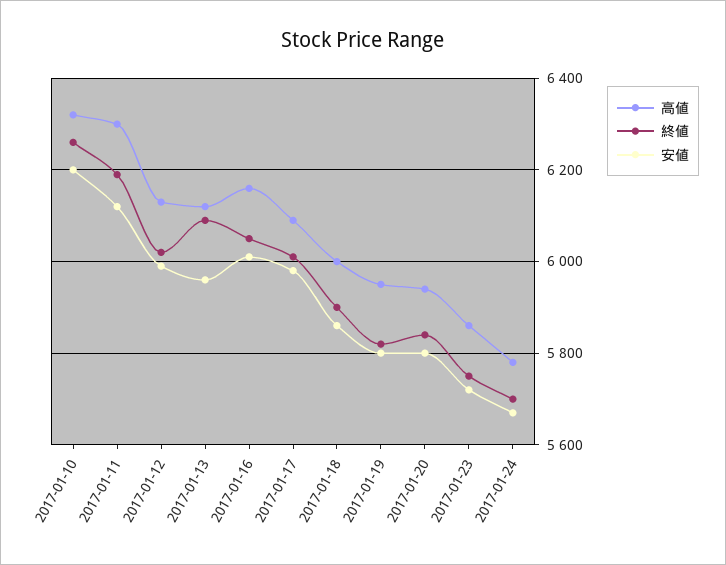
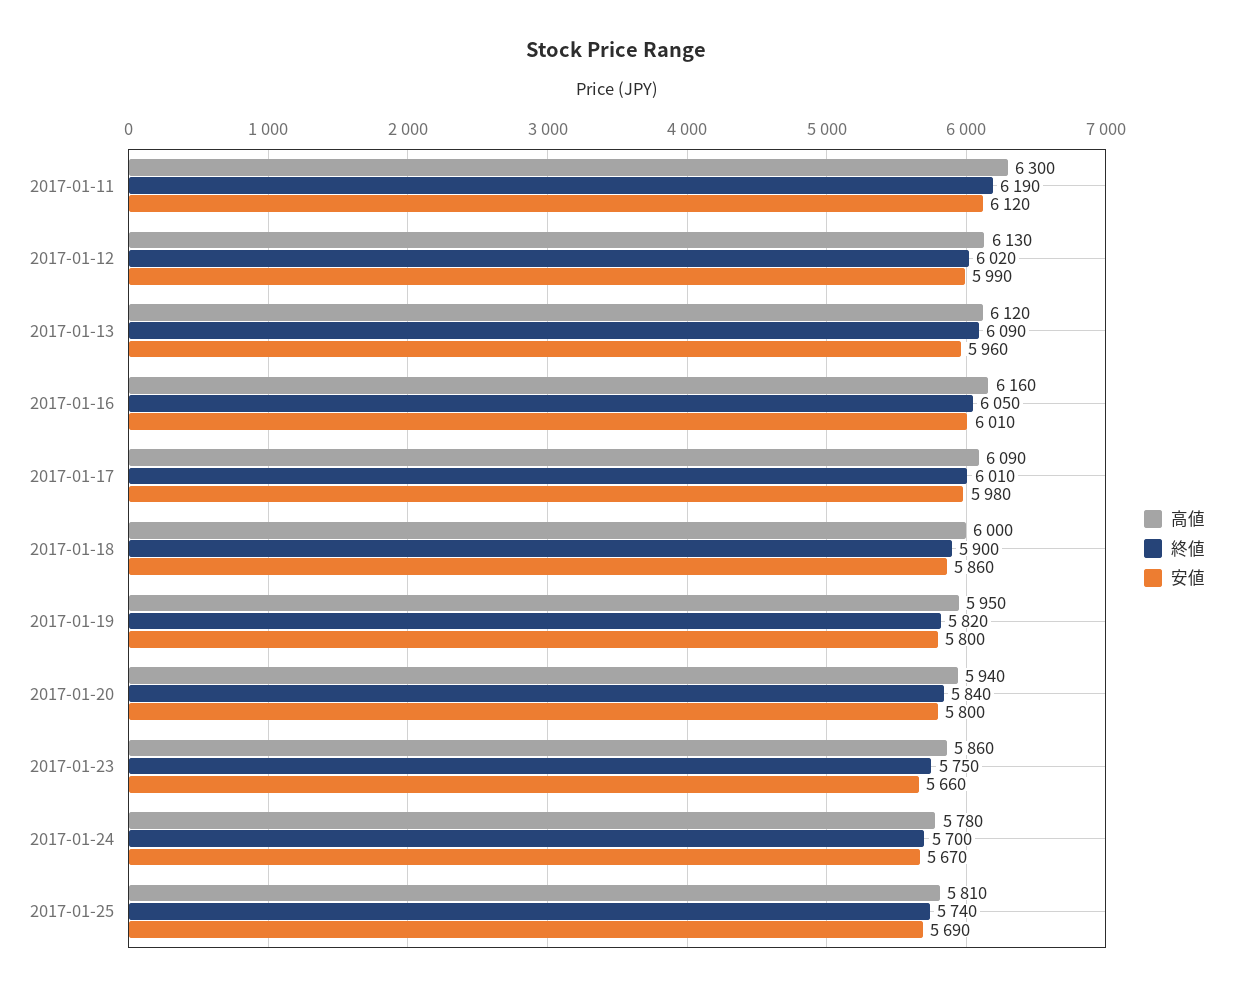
高値, 2017-01-10: 6320 -> none
終値, 2017-01-10: 6260 -> none
安値, 2017-01-10: 6200 -> none
安値, 2017-01-23: 5720 -> 5660
高値, 2017-01-25: none -> 5810
終値, 2017-01-25: none -> 5740
安値, 2017-01-25: none -> 5690

